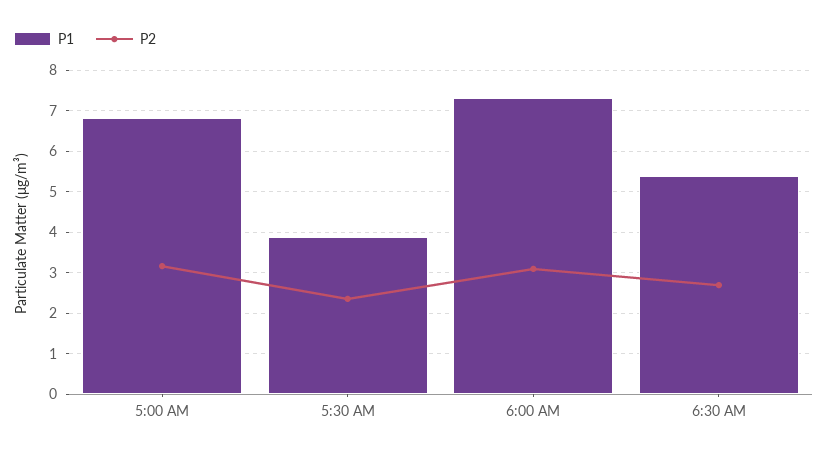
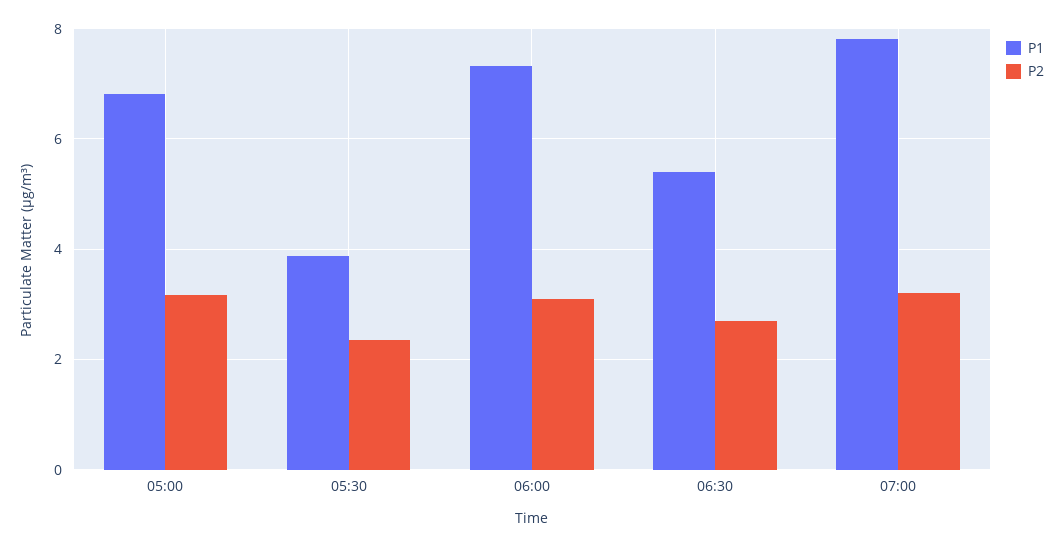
P1, 07:00: none -> 7.8
P2, 07:00: none -> 3.2

